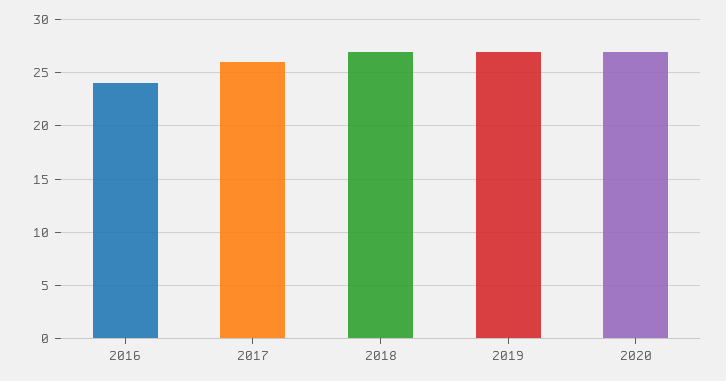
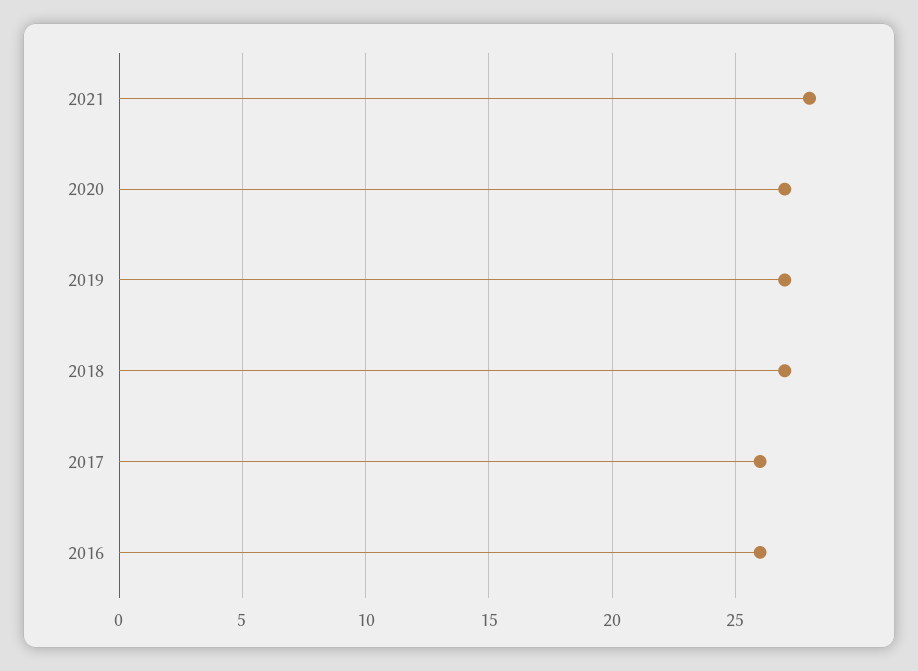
2016: 24 -> 26
2021: none -> 28

